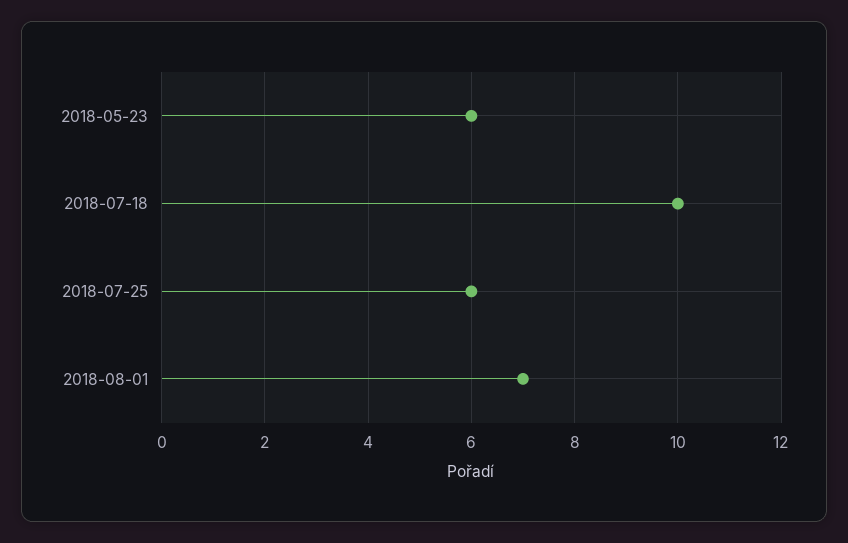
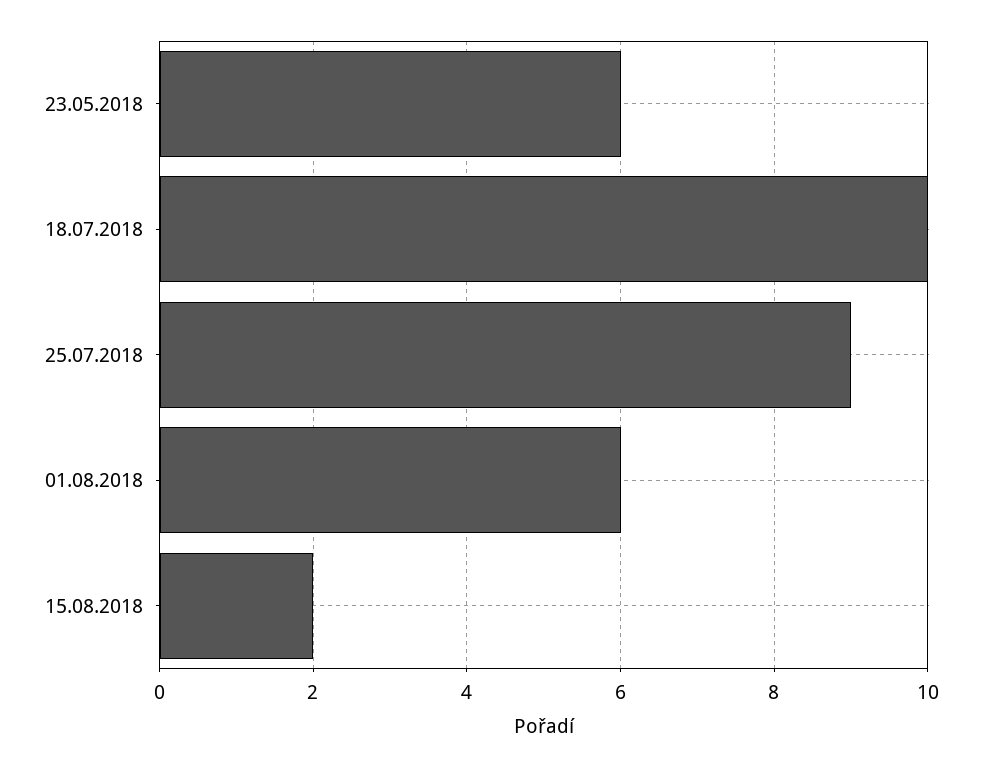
2018-07-25: 6 -> 9
2018-08-01: 7 -> 6
15.08.2018: none -> 2

